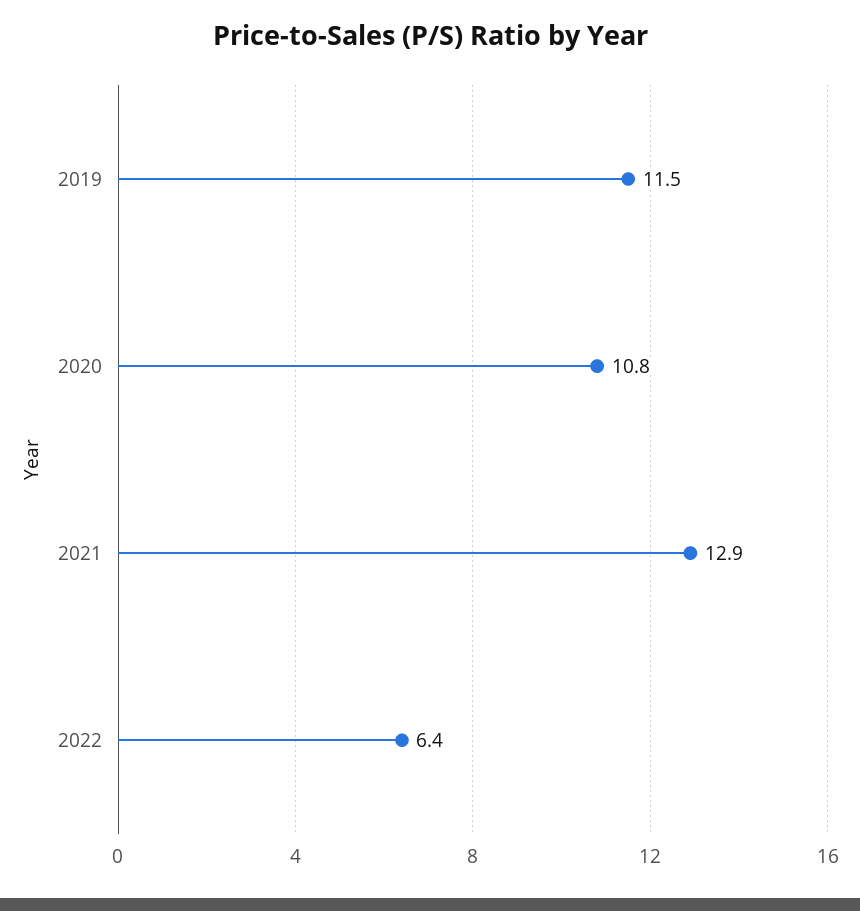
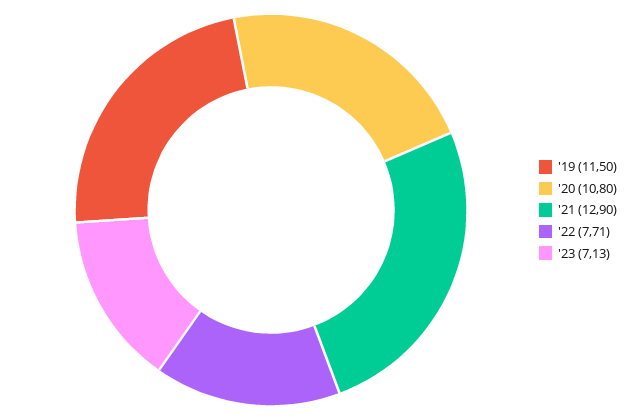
2022: 6.4 -> 7.71
'23: none -> 7.13

